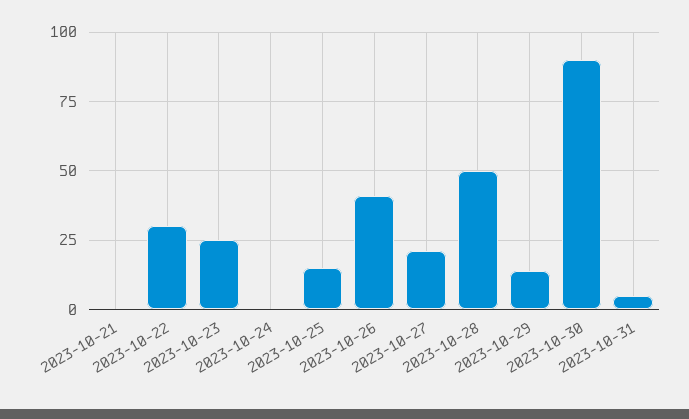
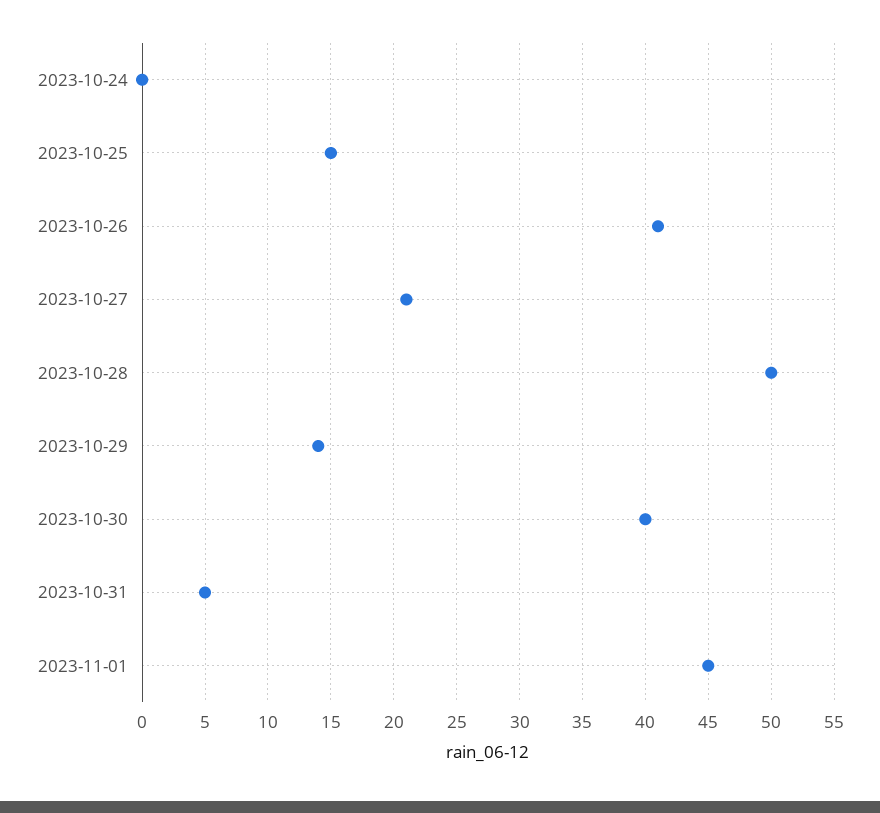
2023-10-21: 0 -> none
2023-10-22: 30 -> none
2023-10-23: 25 -> none
2023-10-30: 90 -> 40
2023-11-01: none -> 45

